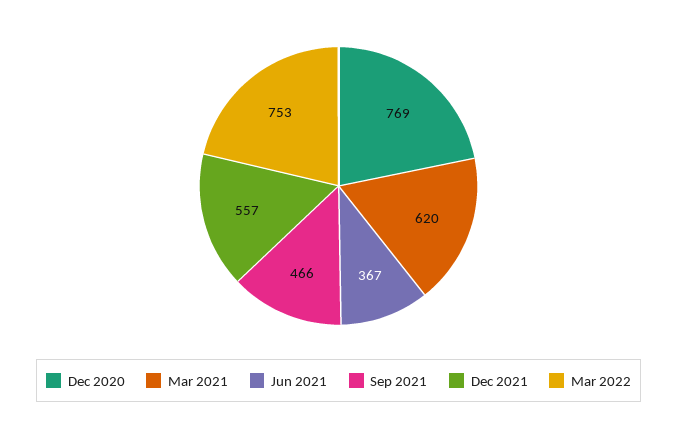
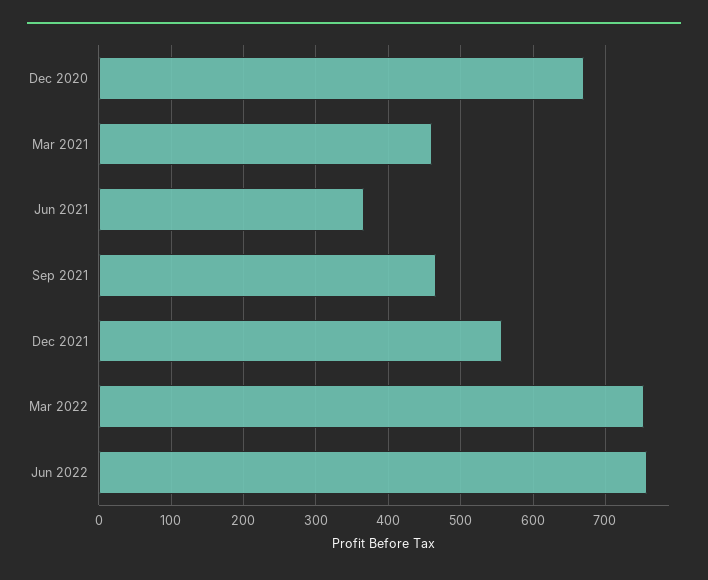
Dec 2020: 769 -> 670
Mar 2021: 620 -> 460
Jun 2022: none -> 760

